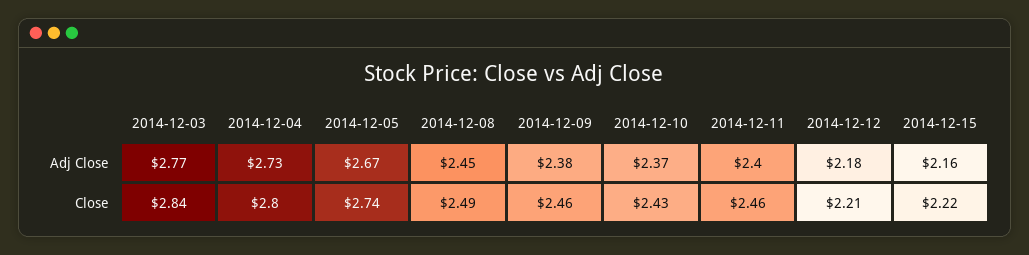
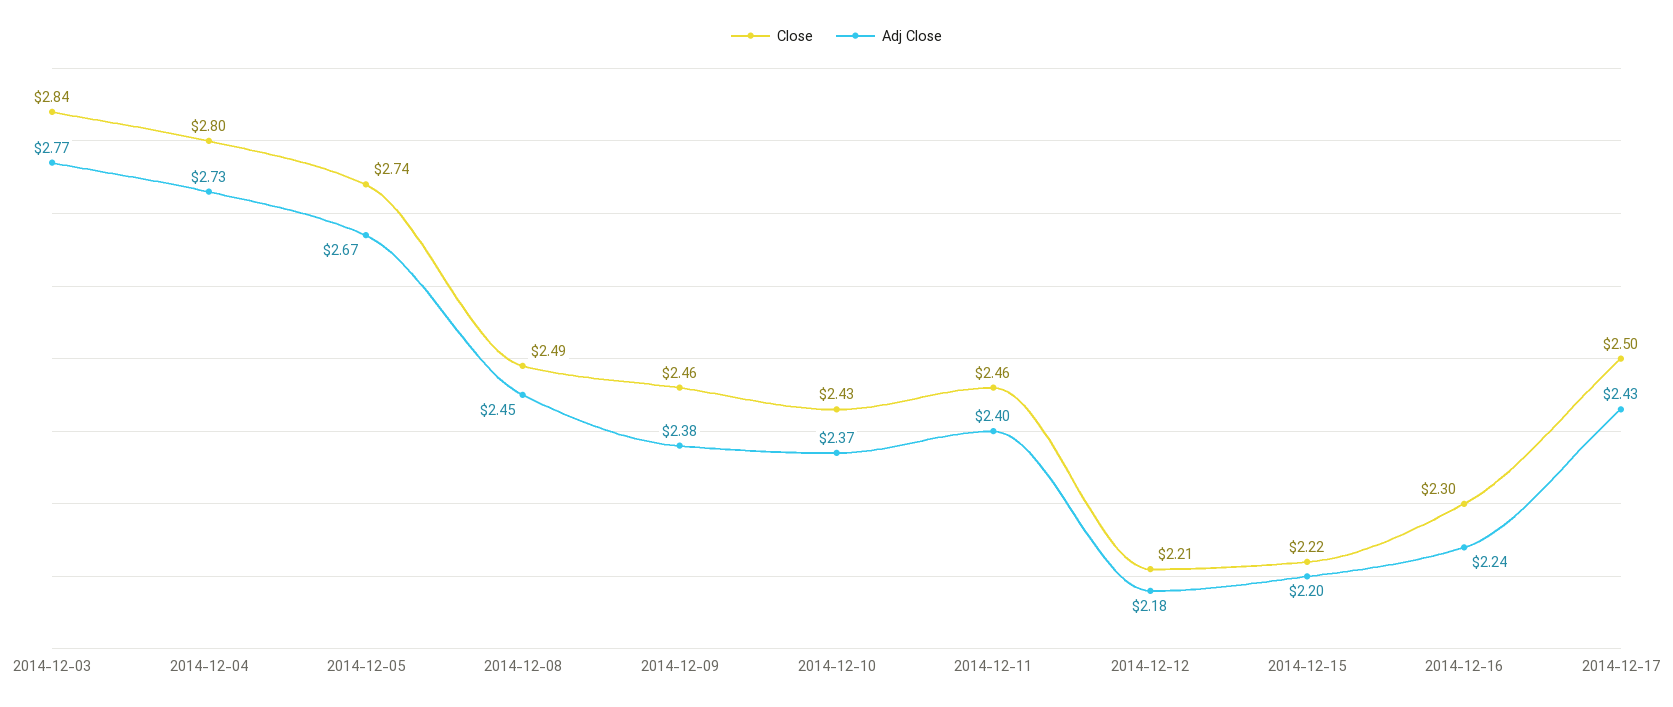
Adj Close, 2014-12-15: 2.16 -> 2.2
Close, 2014-12-16: none -> 2.3
Adj Close, 2014-12-16: none -> 2.24
Close, 2014-12-17: none -> 2.5
Adj Close, 2014-12-17: none -> 2.43

